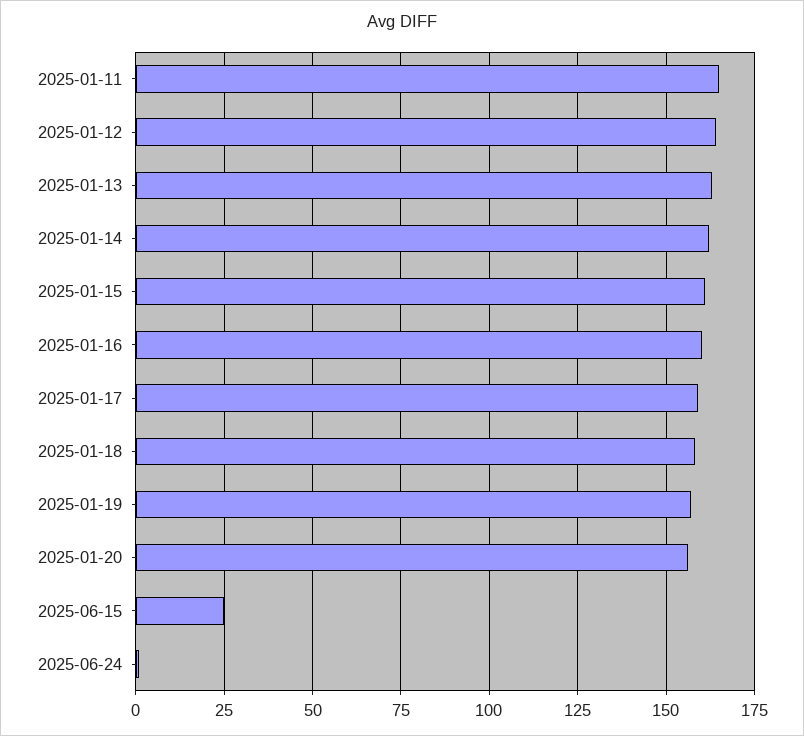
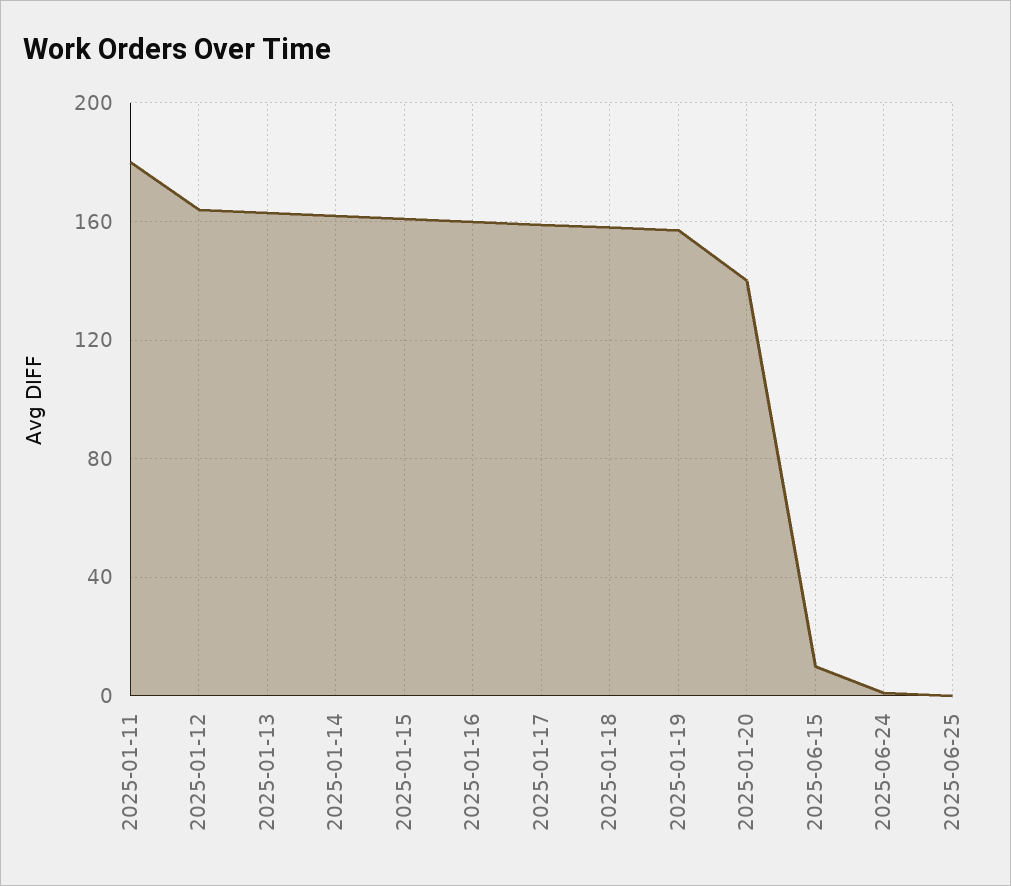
2025-01-11: 165 -> 180
2025-01-20: 155 -> 140
2025-06-15: 25 -> 10
2025-06-25: none -> 0

